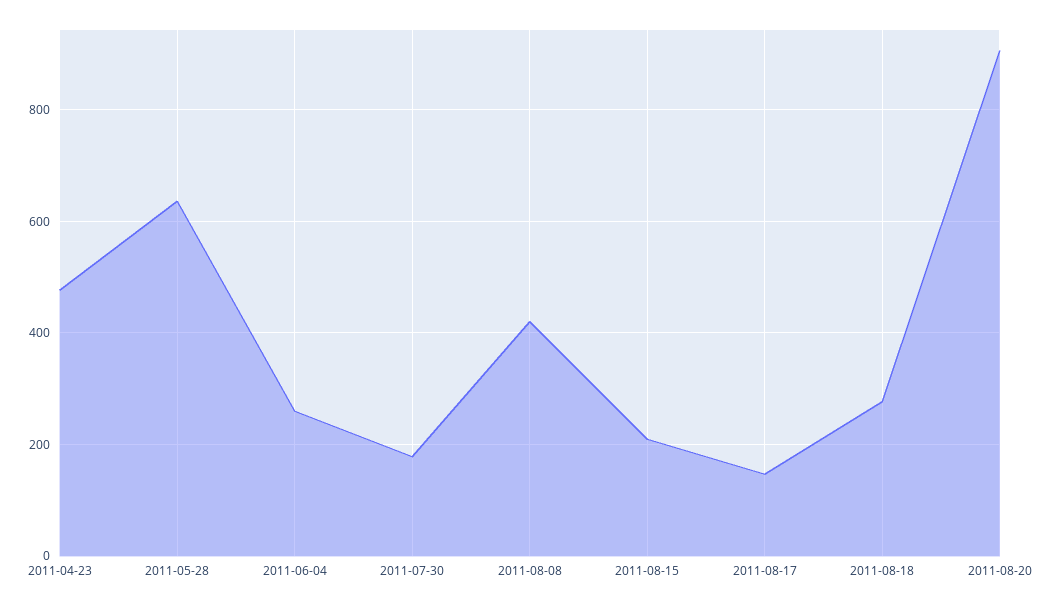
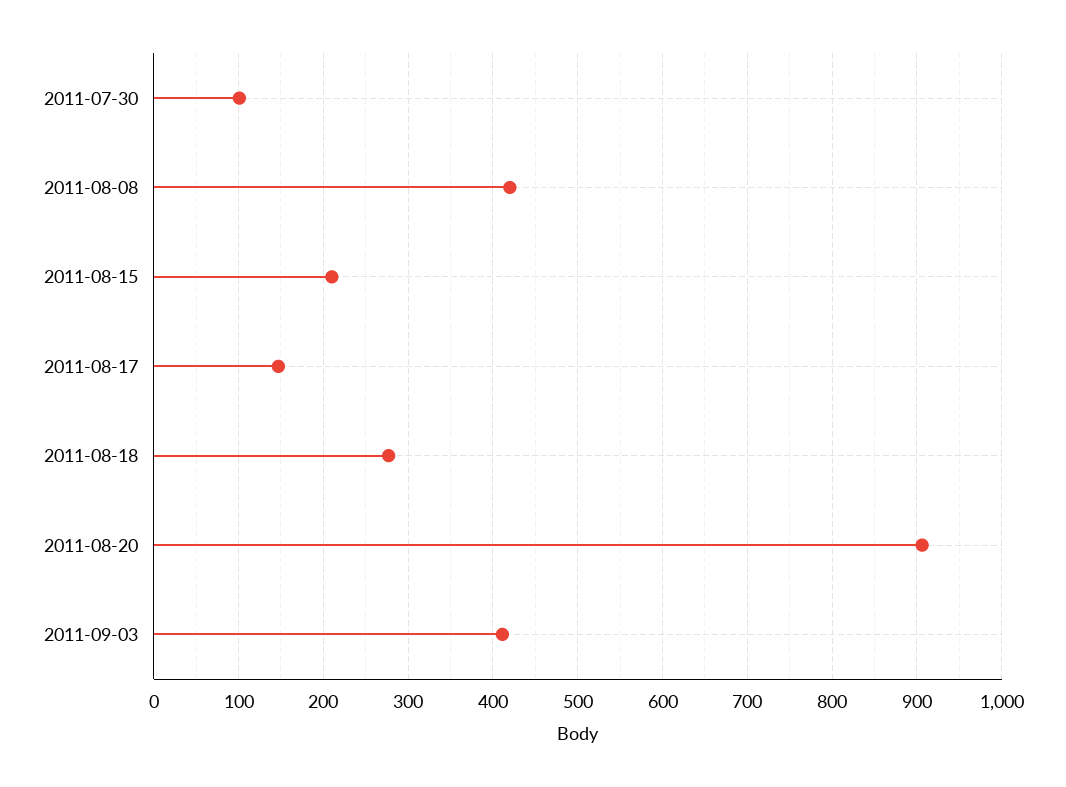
2011-04-23: 480 -> none
2011-05-28: 640 -> none
2011-06-04: 260 -> none
2011-07-30: 180 -> 100
2011-09-03: none -> 410

